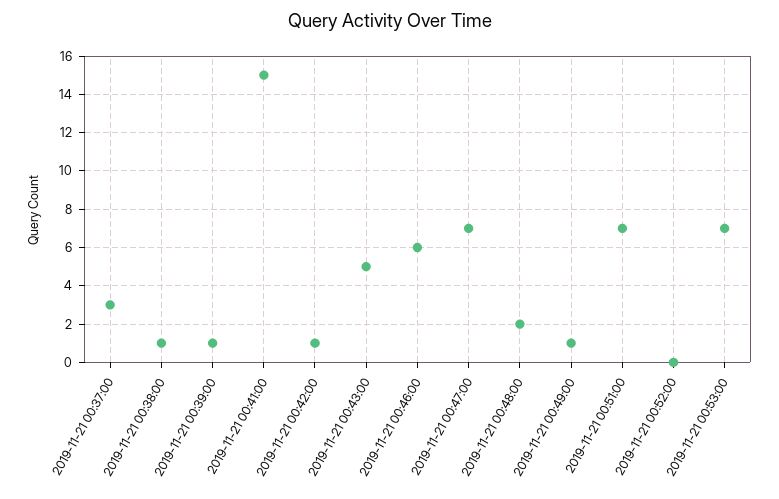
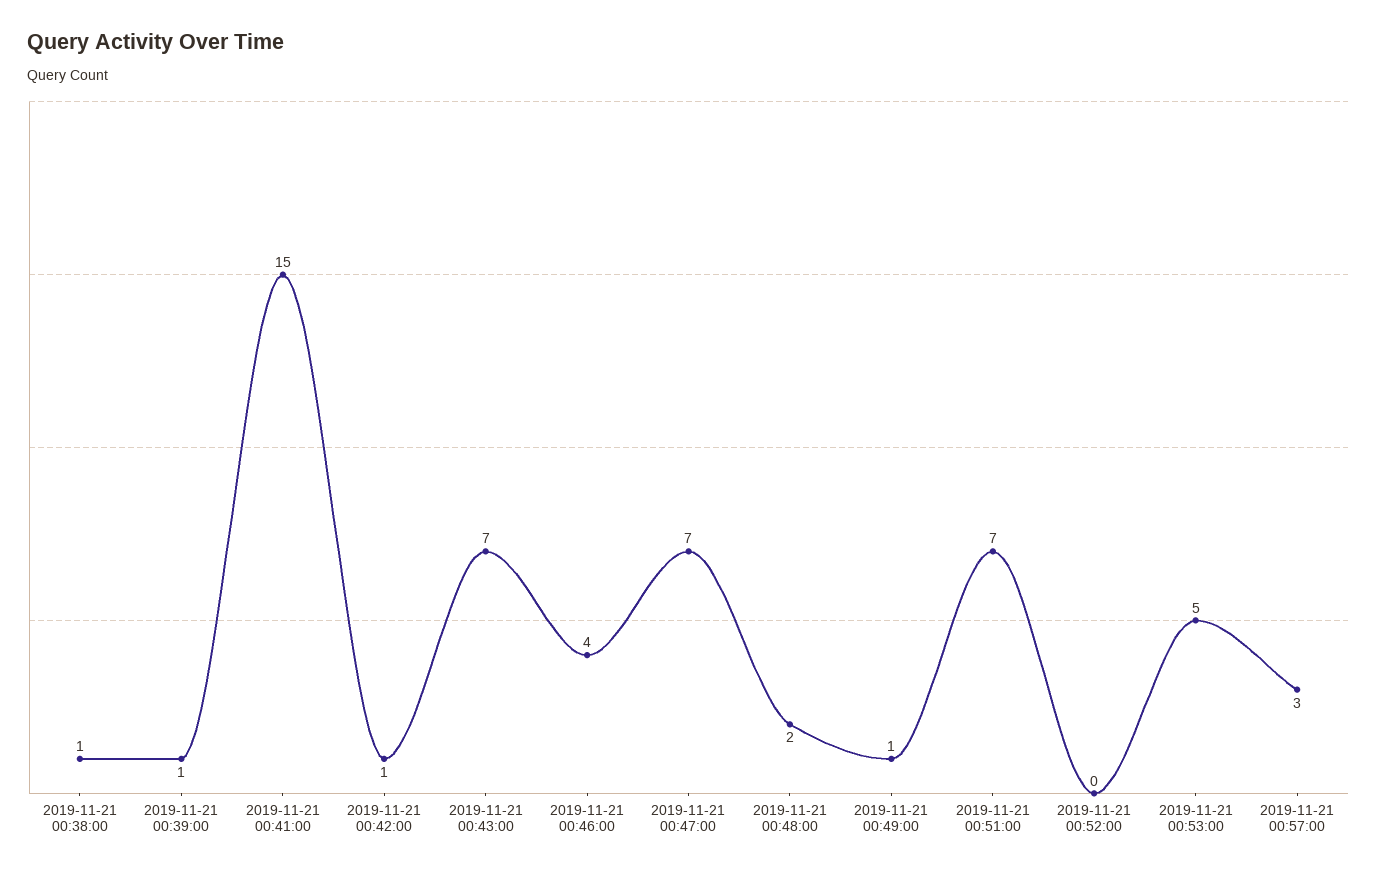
2019-11-21 00:37:00: 3 -> none
2019-11-21 00:43:00: 5 -> 7
2019-11-21 00:46:00: 6 -> 4
2019-11-21 00:53:00: 7 -> 5
2019-11-21 00:57:00: none -> 3

